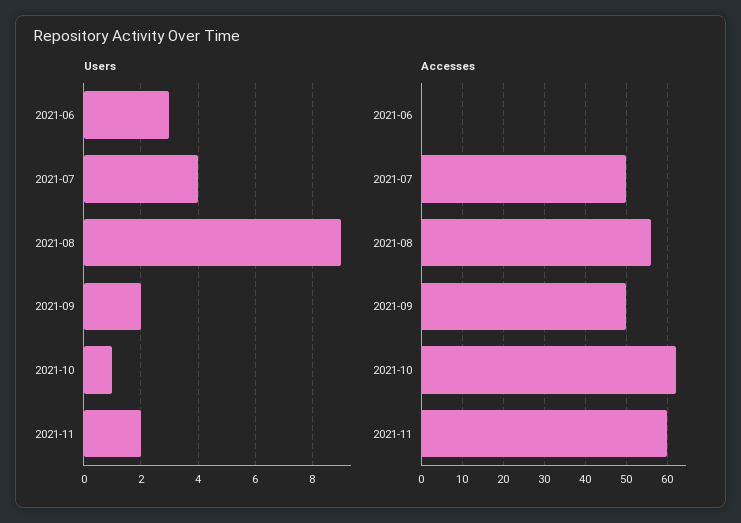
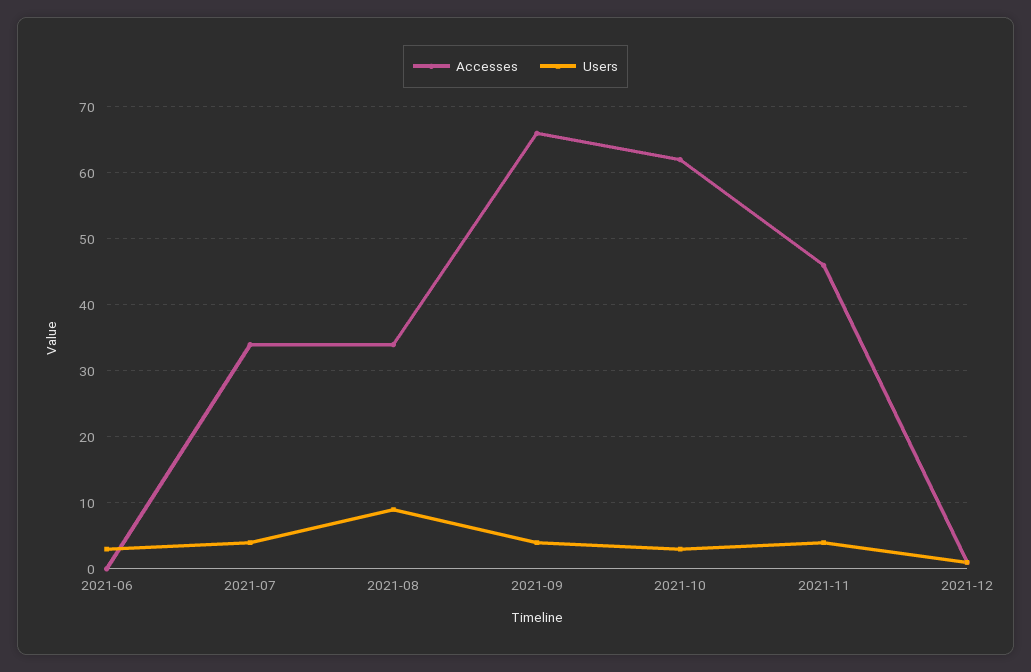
Users, 2021-09: 2 -> 4
Users, 2021-10: 1 -> 3
Users, 2021-11: 2 -> 4
Accesses, 2021-07: 50 -> 34
Accesses, 2021-08: 55 -> 34
Accesses, 2021-09: 50 -> 66
Accesses, 2021-11: 60 -> 46
Accesses, 2021-12: none -> 1
Users, 2021-12: none -> 1

